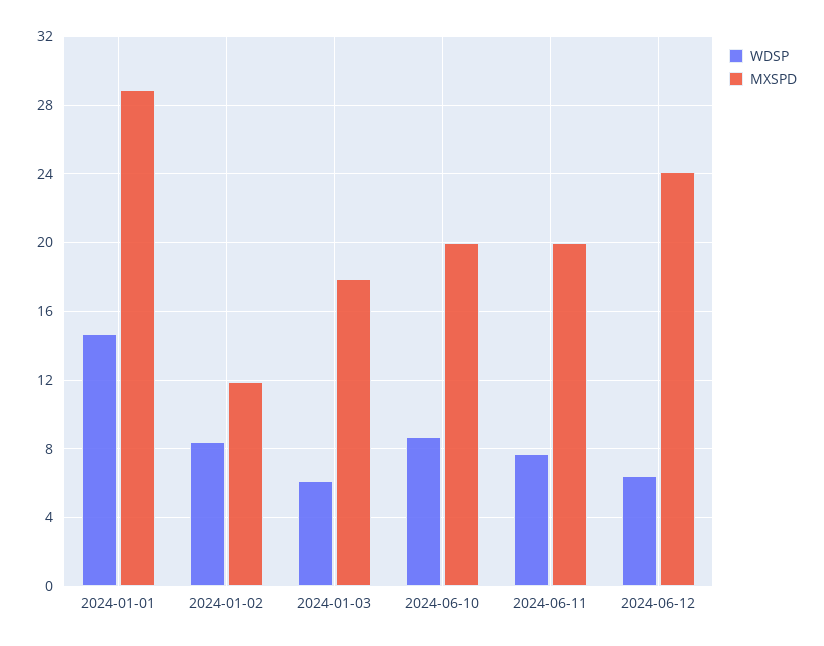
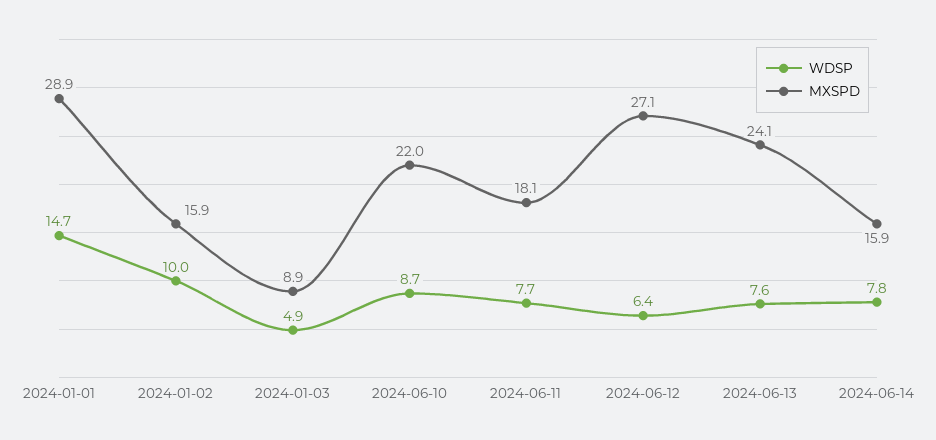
WDSP, 2024-01-02: 8.5 -> 10
MXSPD, 2024-01-02: 12 -> 15.9
WDSP, 2024-01-03: 6 -> 4.9
MXSPD, 2024-01-03: 18 -> 8.9
MXSPD, 2024-06-10: 20 -> 22
MXSPD, 2024-06-11: 20 -> 18.1
MXSPD, 2024-06-12: 24 -> 27.1
WDSP, 2024-06-13: none -> 7.6
MXSPD, 2024-06-13: none -> 24.1
WDSP, 2024-06-14: none -> 7.8
MXSPD, 2024-06-14: none -> 15.9

